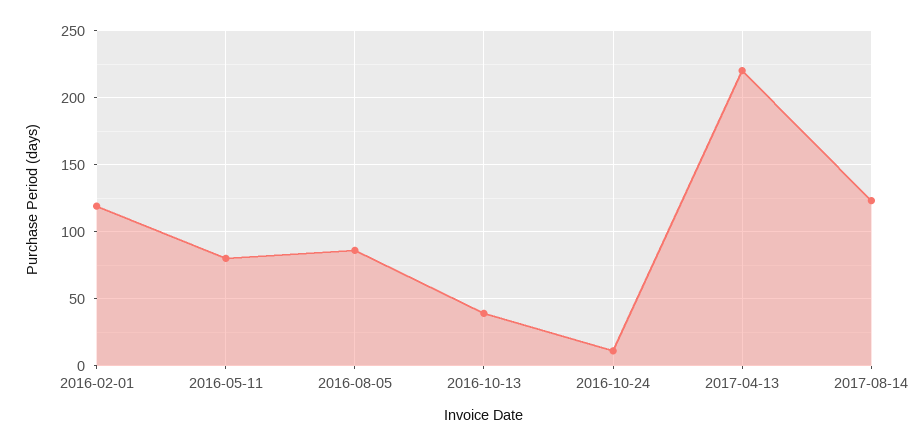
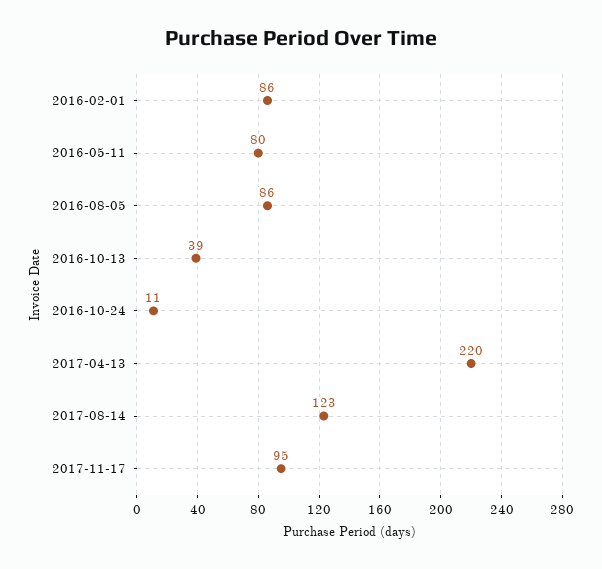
2016-02-01: 120 -> 86
2017-11-17: none -> 95

